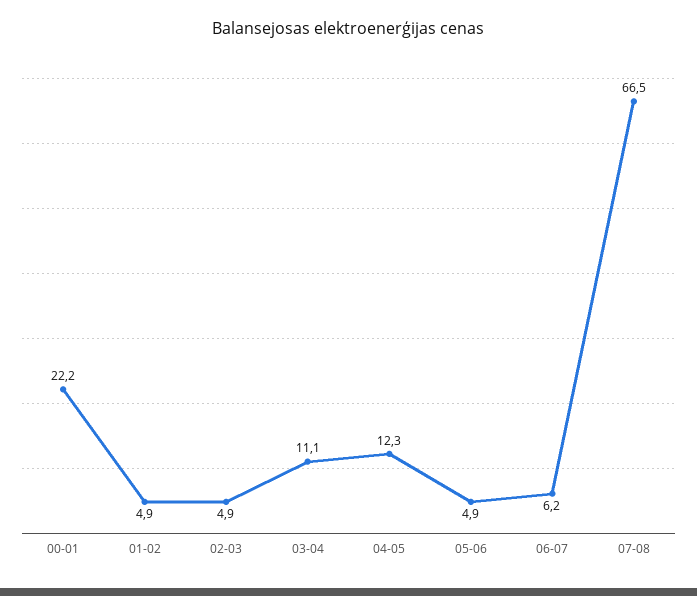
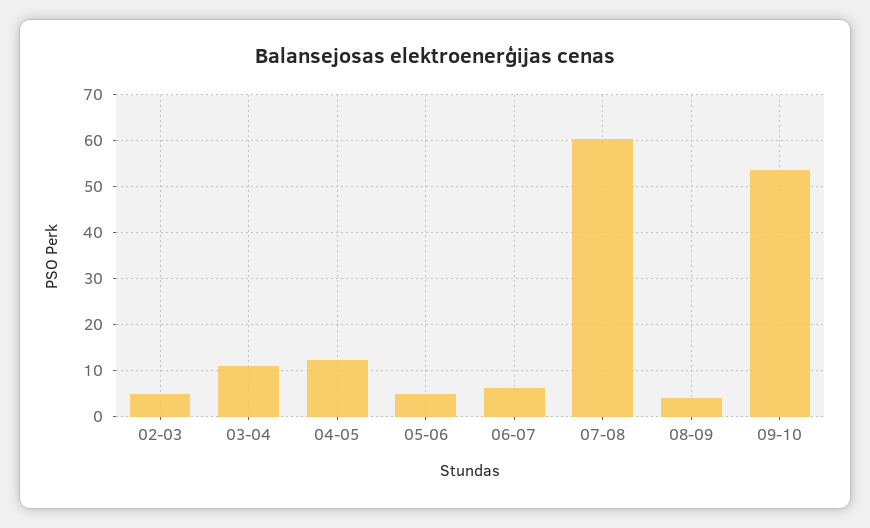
00-01: 22.2 -> none
01-02: 4.9 -> none
07-08: 66.5 -> 60
08-09: none -> 4
09-10: none -> 54

